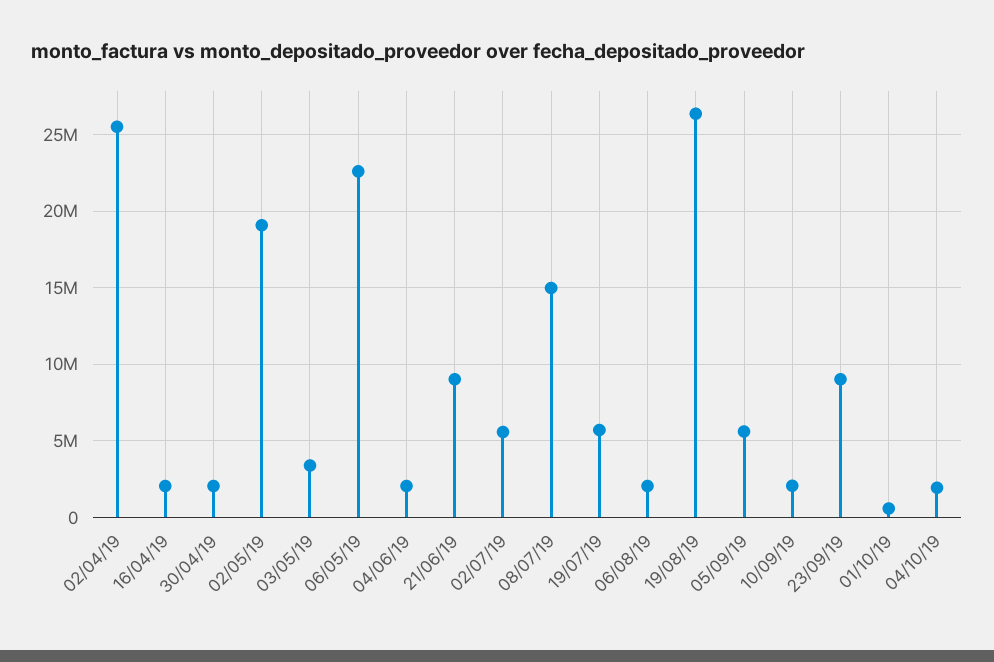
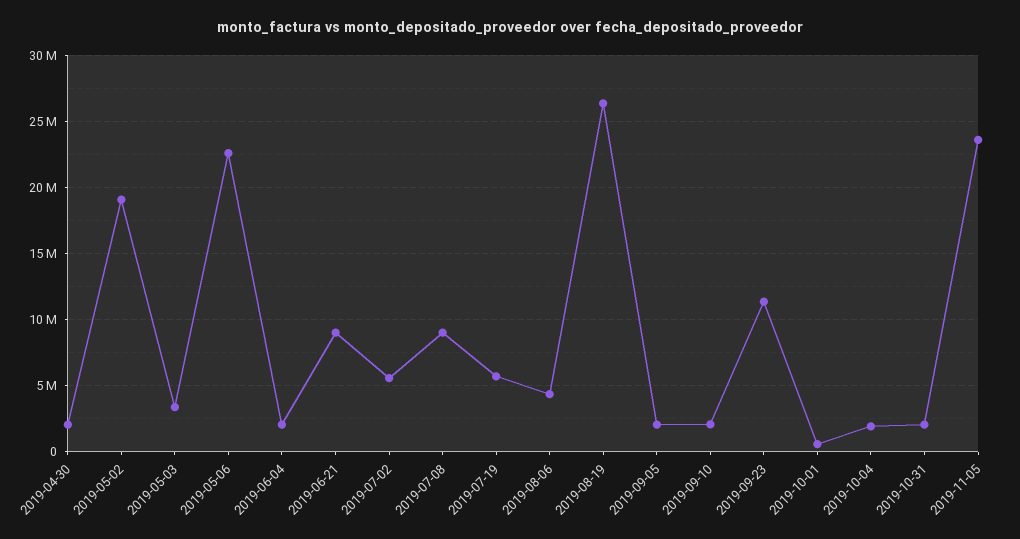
02/04/19: 25500000 -> none
16/04/19: 2000000 -> none
08/07/19: 15000000 -> 9000000
06/08/19: 2000000 -> 4500000
05/09/19: 5500000 -> 2000000
23/09/19: 9000000 -> 11500000
2019-10-31: none -> 2000000
2019-11-05: none -> 23500000

